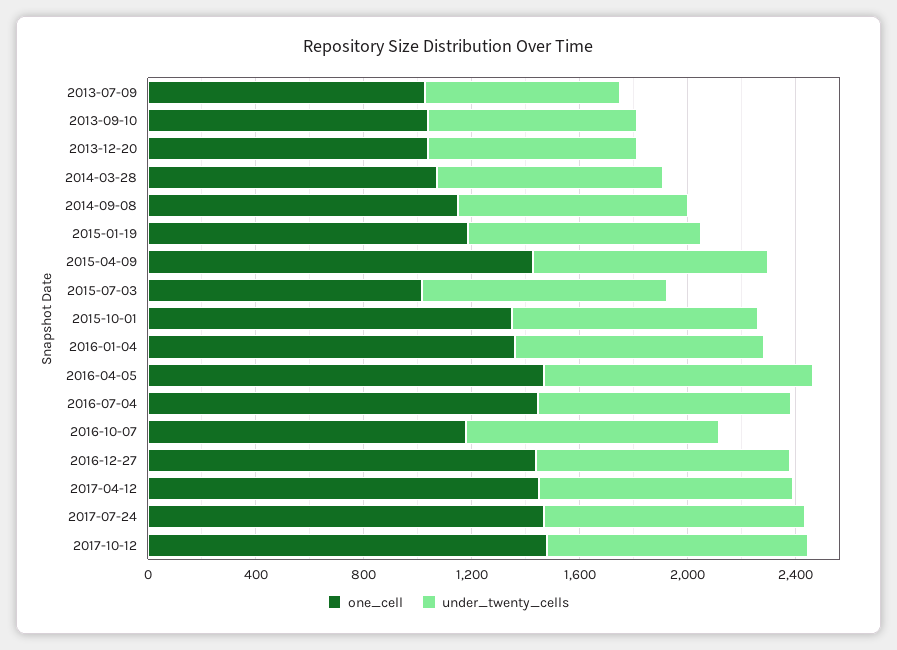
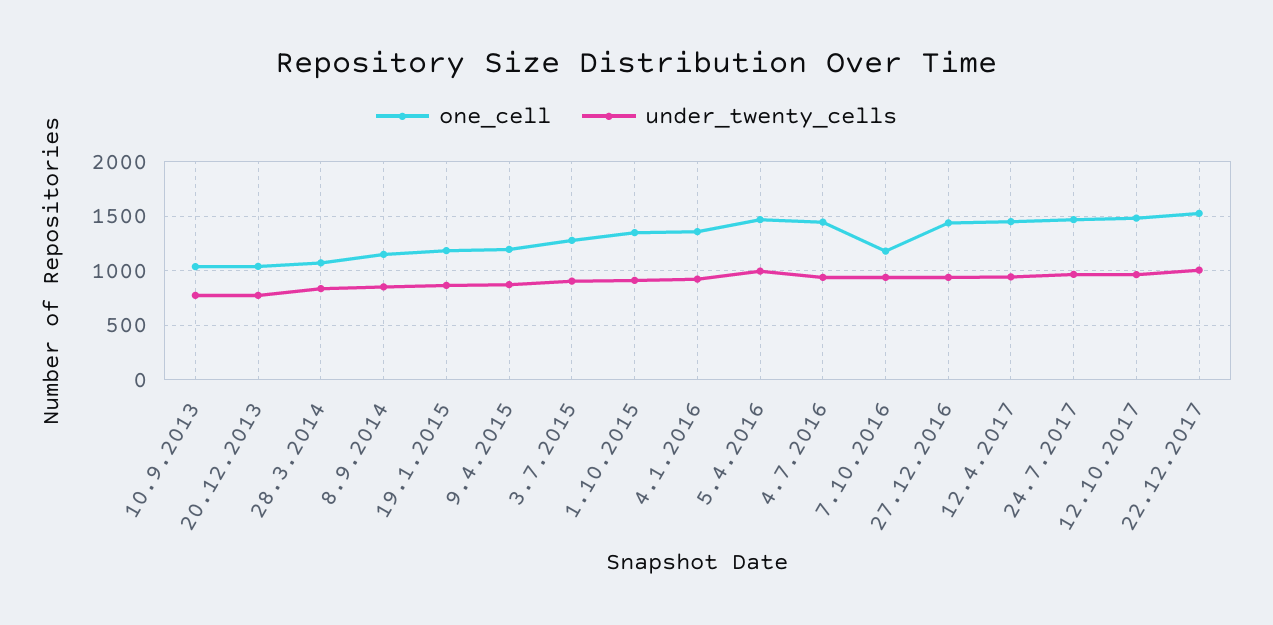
one_cell, 2013-07-09: 1000 -> none
under_twenty_cells, 2013-07-09: 700 -> none
one_cell, 2015-04-09: 1400 -> 1200
one_cell, 2015-07-03: 1000 -> 1300
one_cell, 22.12.2017: none -> 1500
under_twenty_cells, 22.12.2017: none -> 1000

